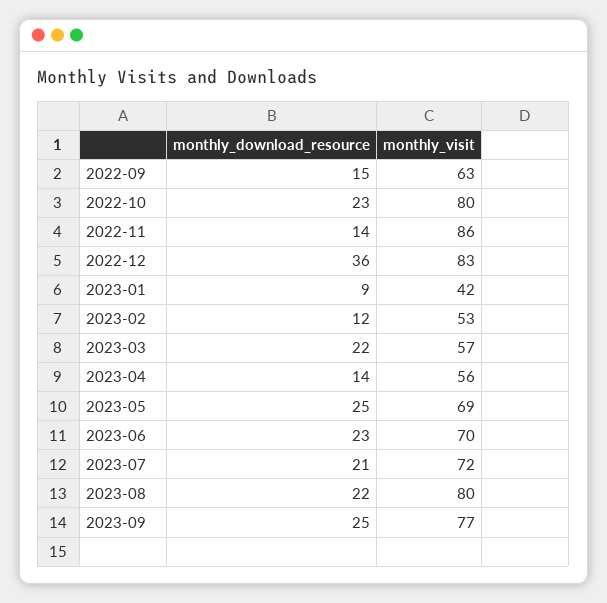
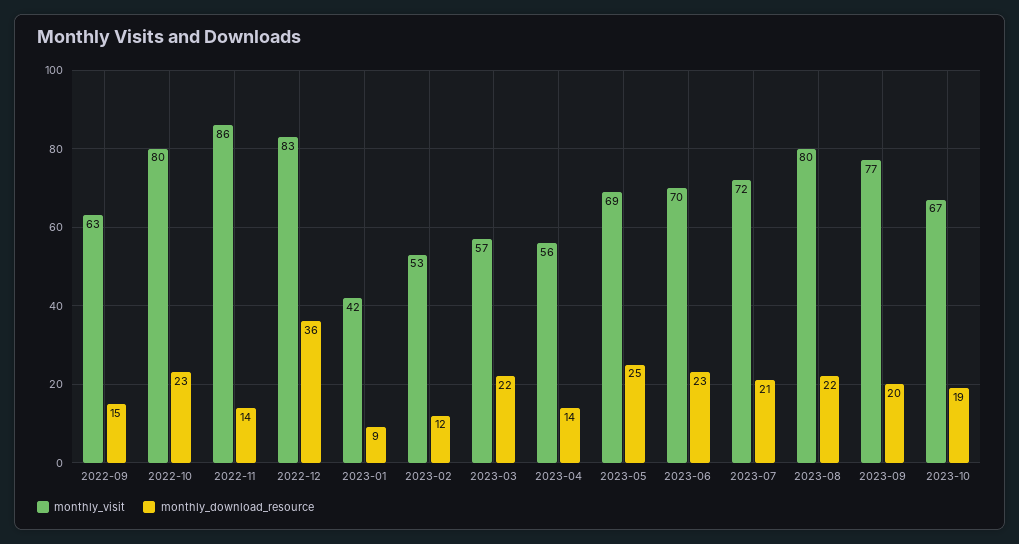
monthly_download_resource, 2023-09: 25 -> 20
monthly_visit, 2023-10: none -> 67
monthly_download_resource, 2023-10: none -> 19

